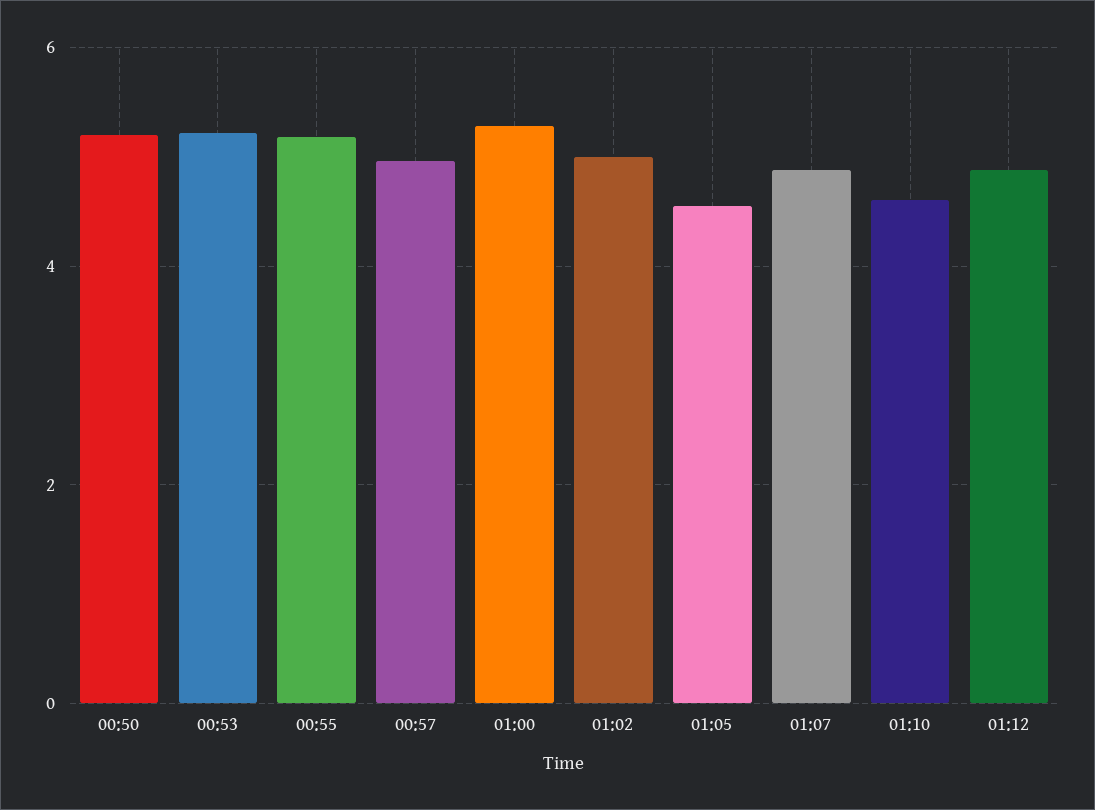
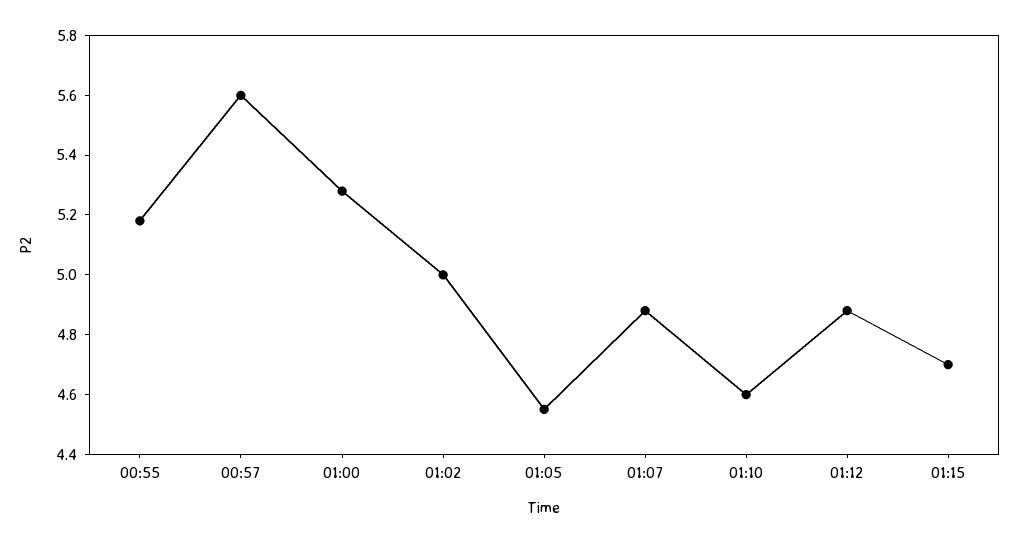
00:50: 5.2 -> none
00:53: 5.2 -> none
00:57: 5 -> 5.6
01:15: none -> 4.7

